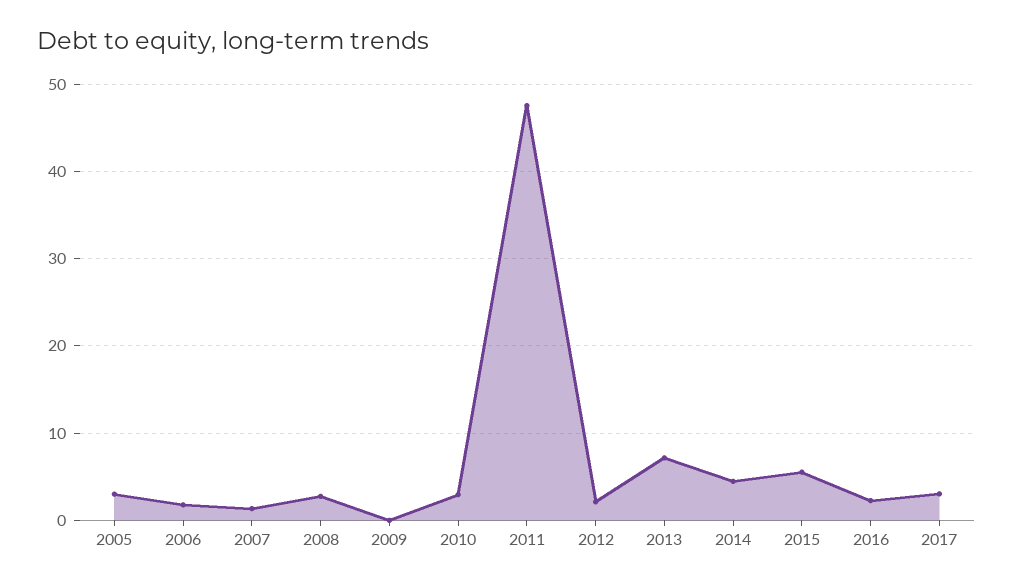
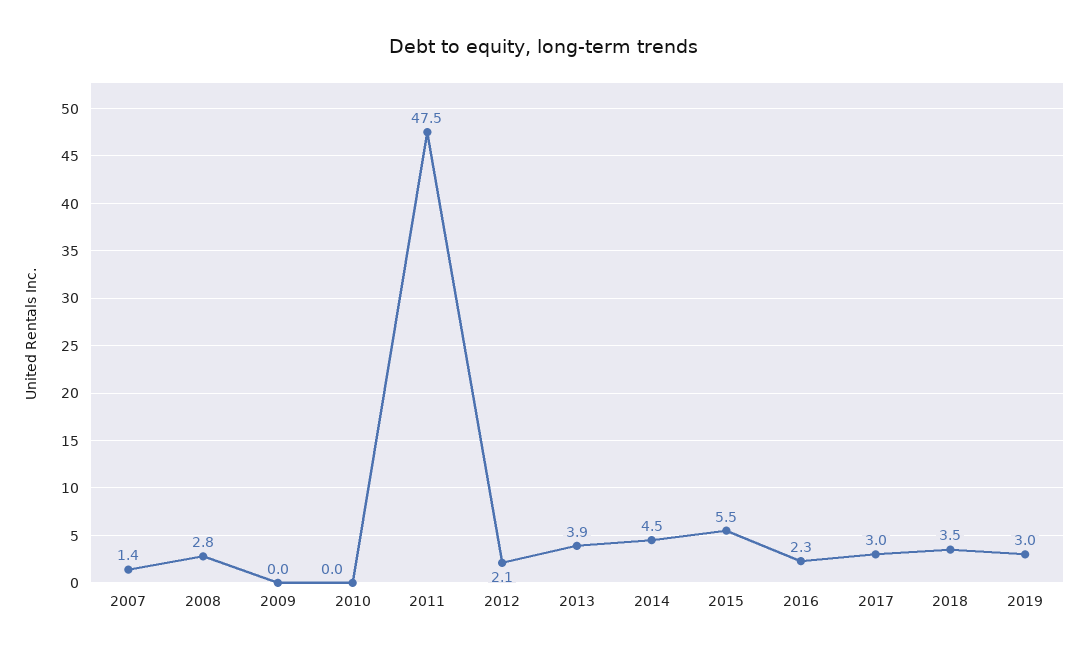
2005: 3 -> none
2006: 2 -> none
2010: 3 -> 0
2013: 7 -> 3.9
2018: none -> 3.5
2019: none -> 3

